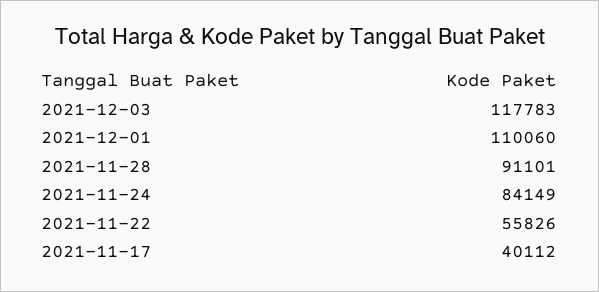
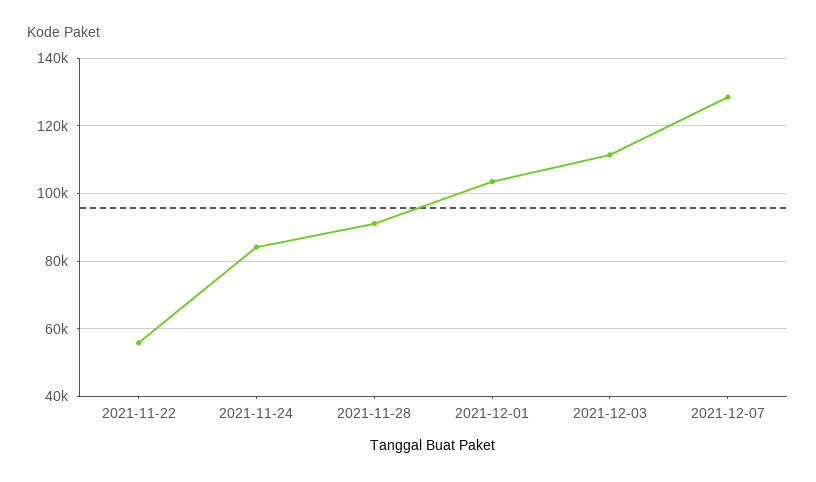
2021-12-03: 117783 -> 112000
2021-12-01: 110060 -> 104000
2021-11-17: 40112 -> none
2021-12-07: none -> 128000

